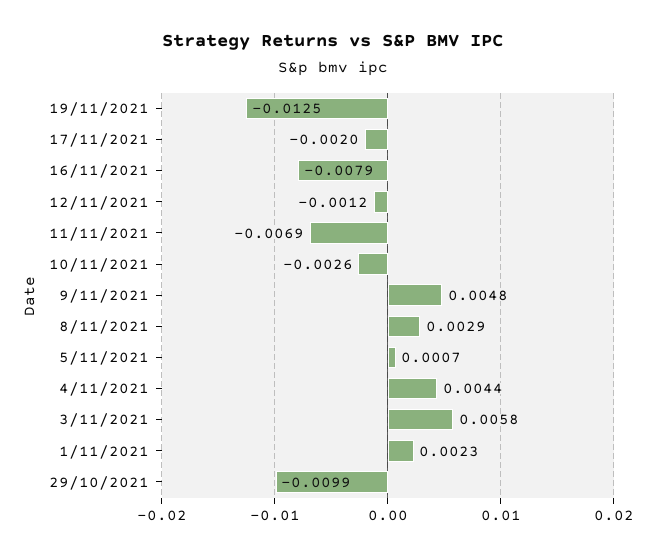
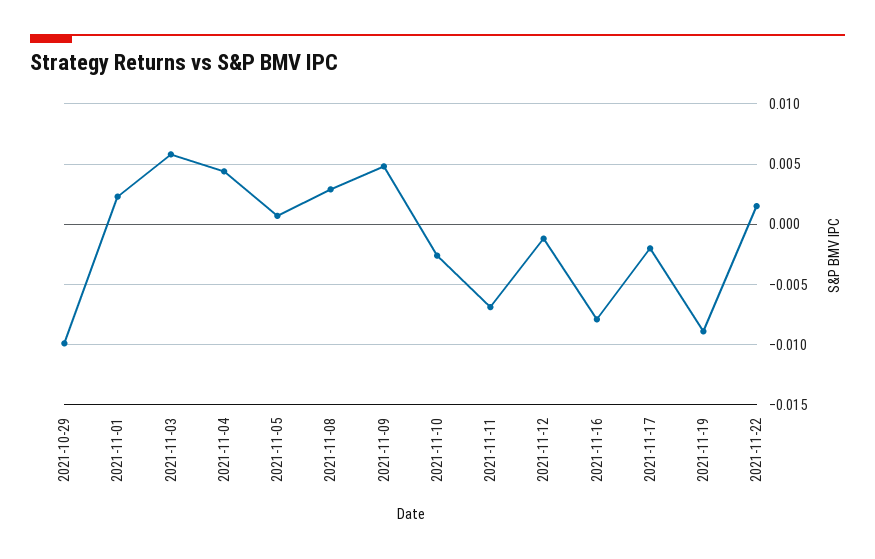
19/11/2021: -0.0125 -> -0.009
2021-11-22: none -> 0.0015

